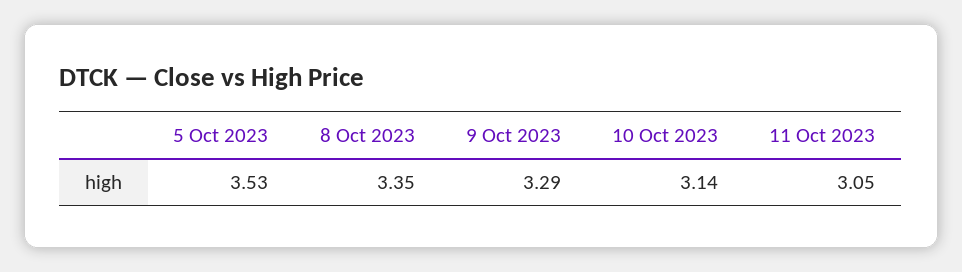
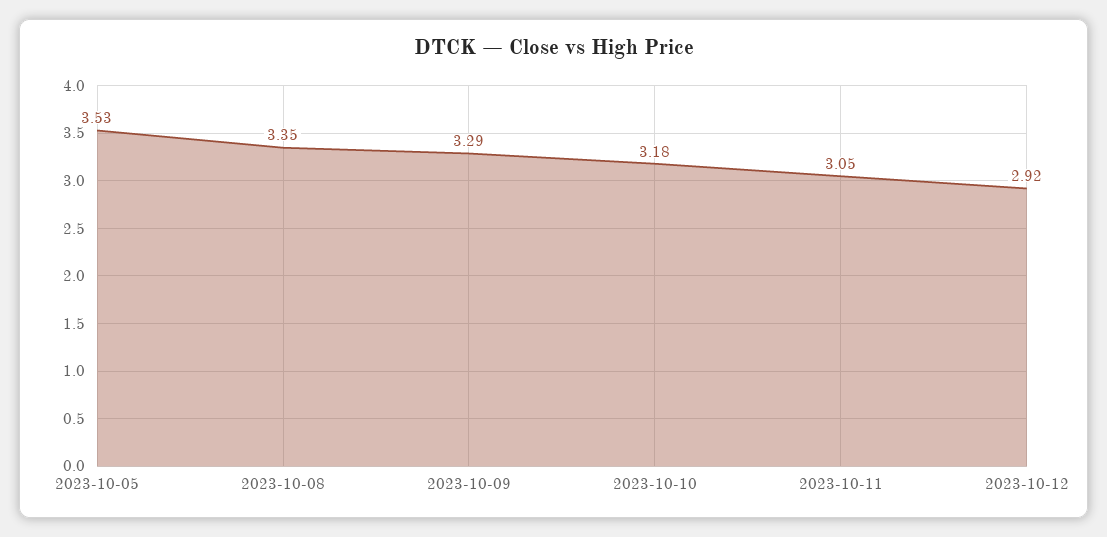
10 Oct 2023: 3.14 -> 3.18
2023-10-12: none -> 2.92

